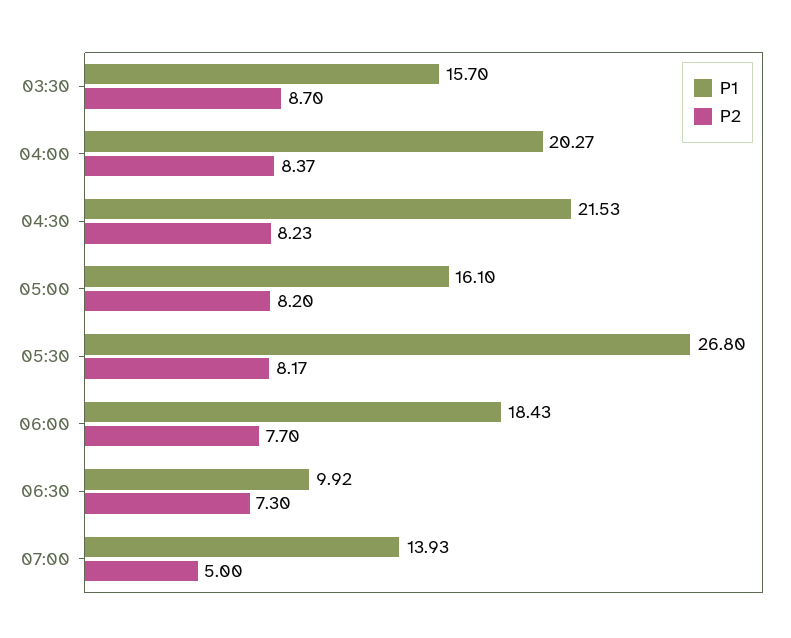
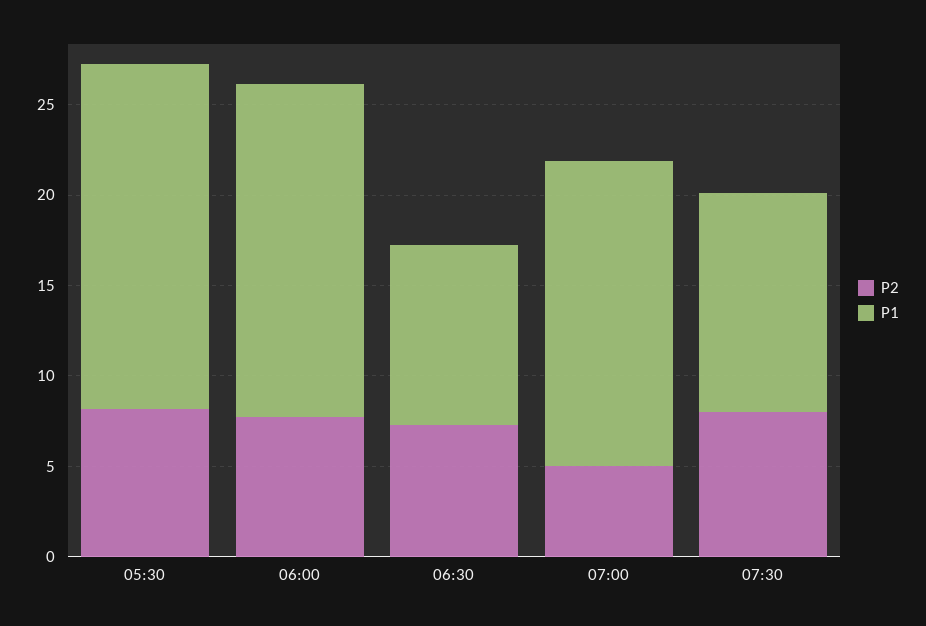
P1, 03:30: 15.7 -> none
P2, 03:30: 8.7 -> none
P1, 04:00: 20.27 -> none
P2, 04:00: 8.37 -> none
P1, 04:30: 21.53 -> none
P2, 04:30: 8.23 -> none
P1, 05:00: 16.1 -> none
P2, 05:00: 8.2 -> none
P1, 05:30: 26.8 -> 19
P1, 07:00: 13.93 -> 17
P2, 07:30: none -> 8
P1, 07:30: none -> 12

